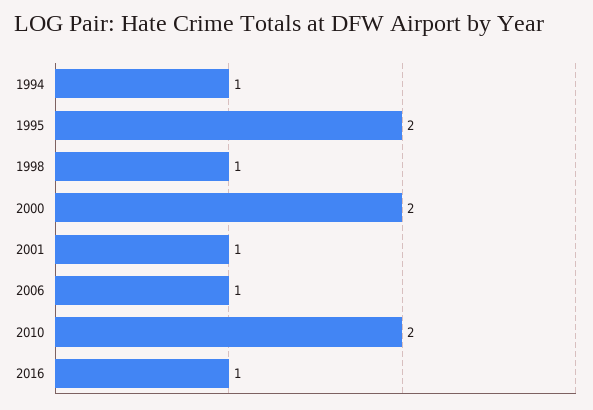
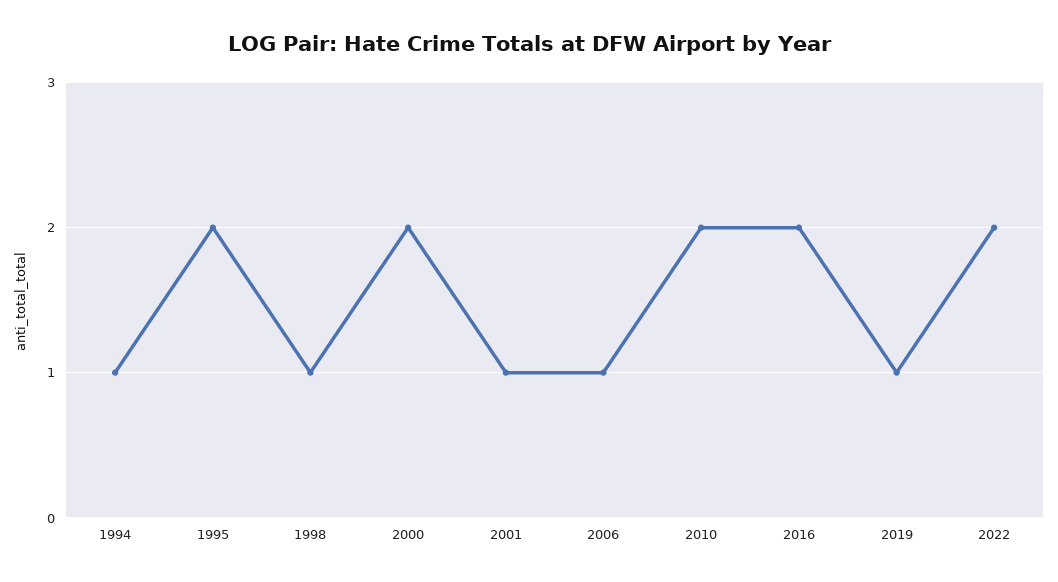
2016: 1 -> 2
2019: none -> 1
2022: none -> 2

